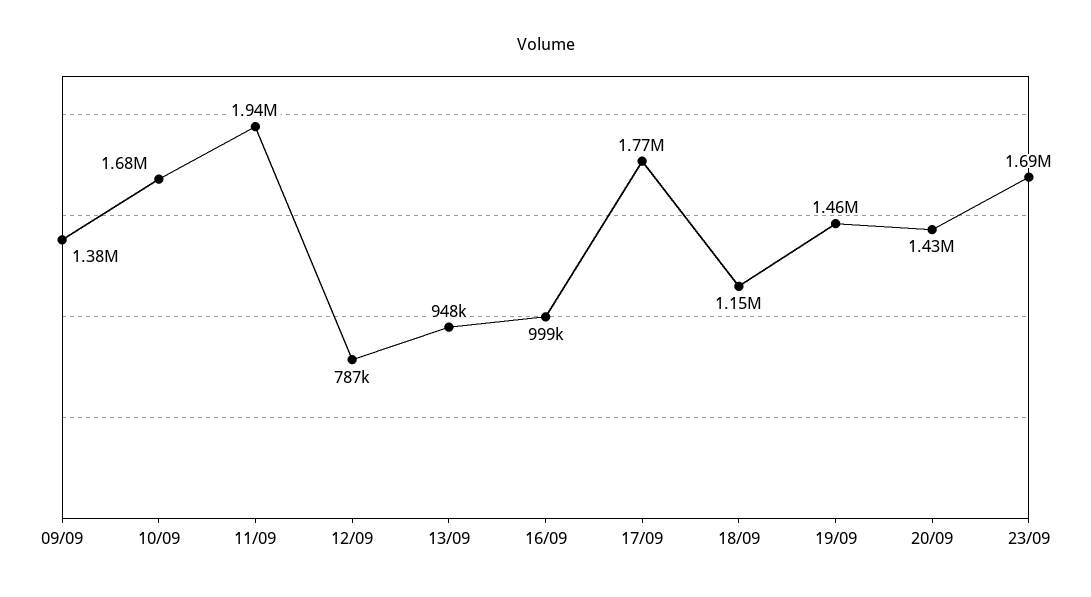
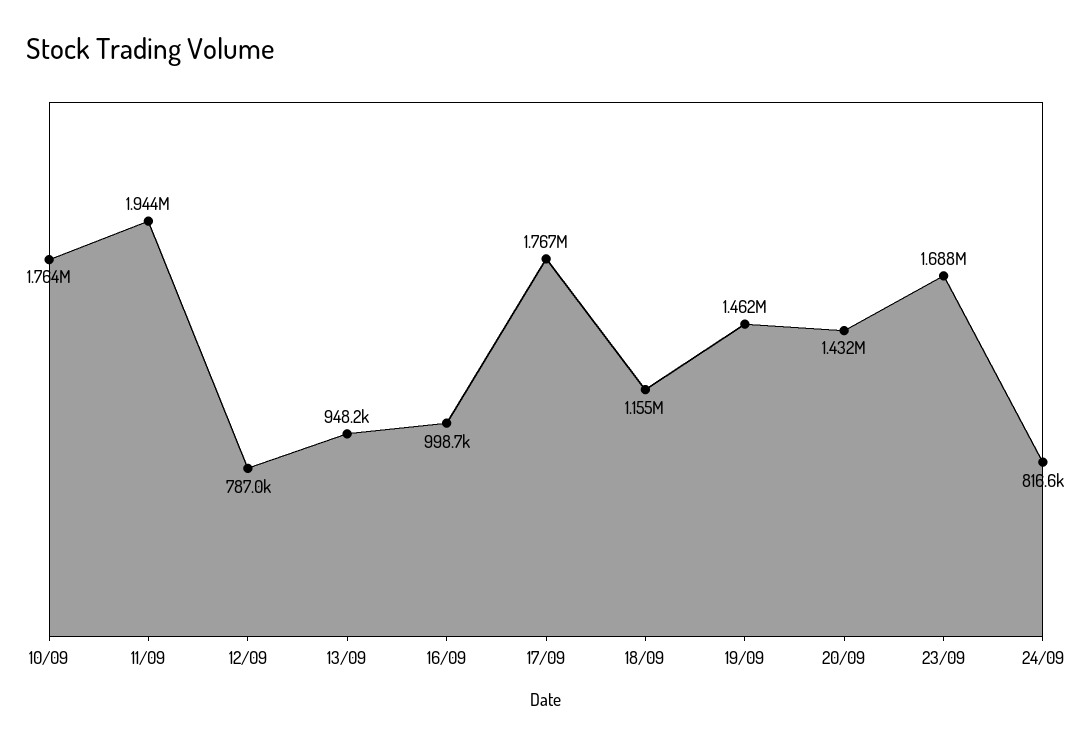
09/09: 1380000 -> none
10/09: 1680000 -> 1764000
24/09: none -> 816600

